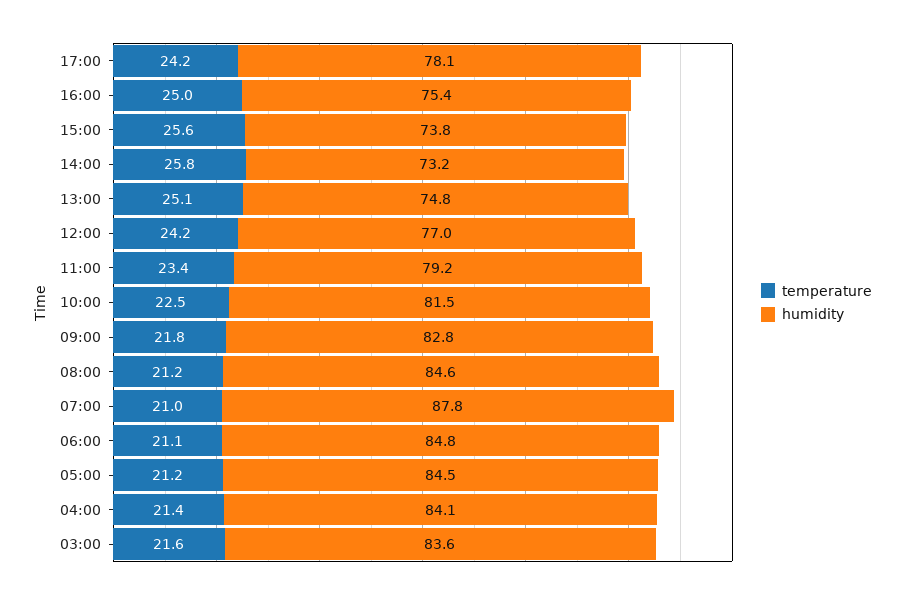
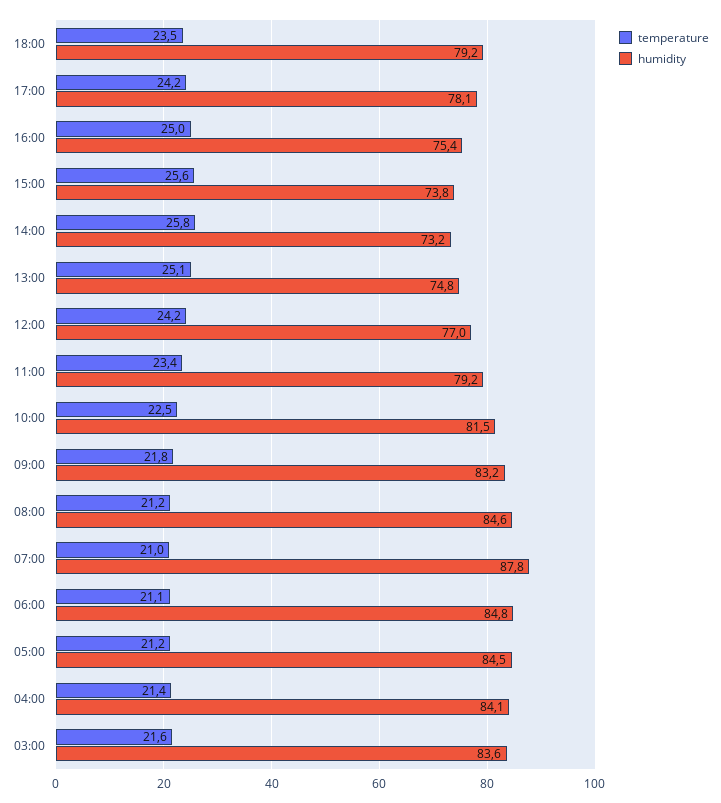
humidity, 09:00: 82.8 -> 83.2
temperature, 18:00: none -> 23.5
humidity, 18:00: none -> 79.2

